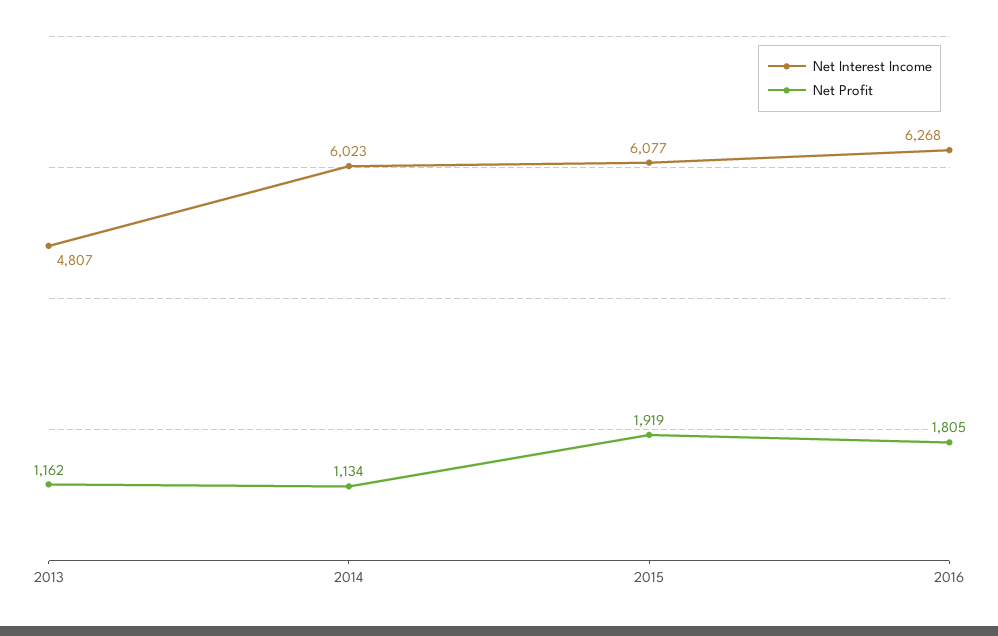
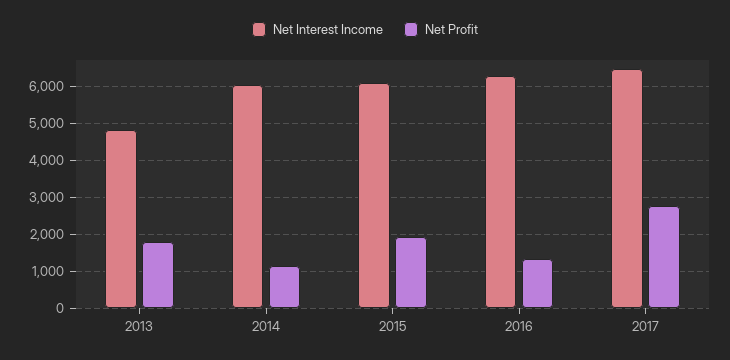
Net Profit, 2013: 1162 -> 1800
Net Profit, 2016: 1805 -> 1400
Net Interest Income, 2017: none -> 6400
Net Profit, 2017: none -> 2800

